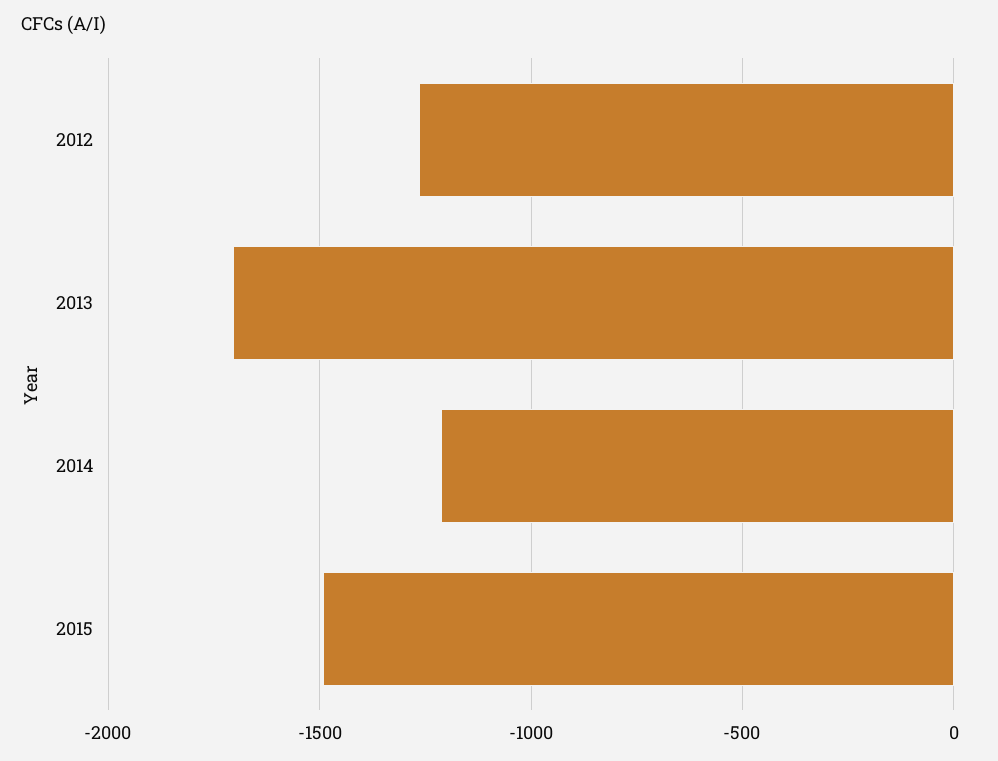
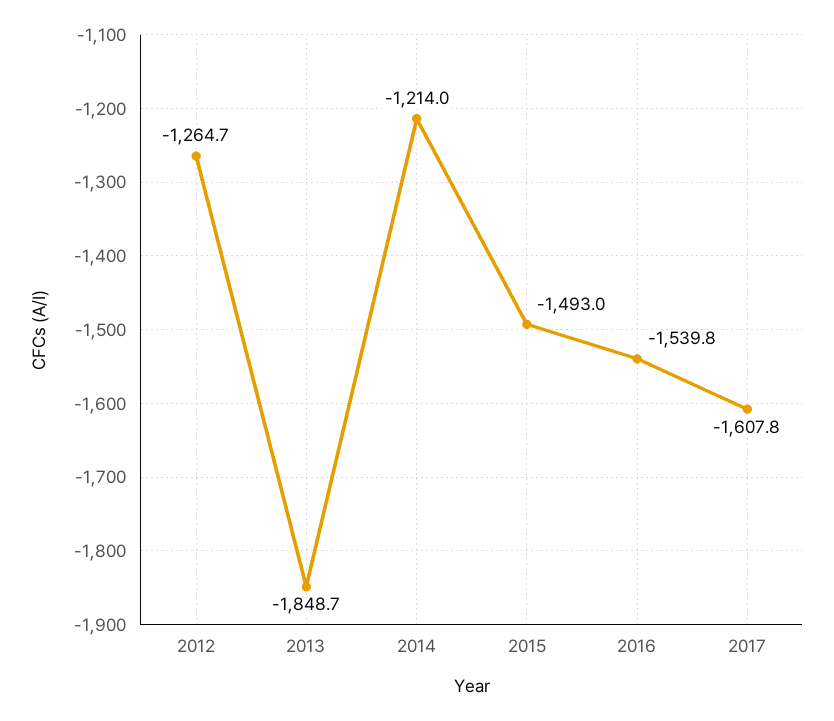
2013: -1700 -> -1848.7
2016: none -> -1539.8
2017: none -> -1607.8

